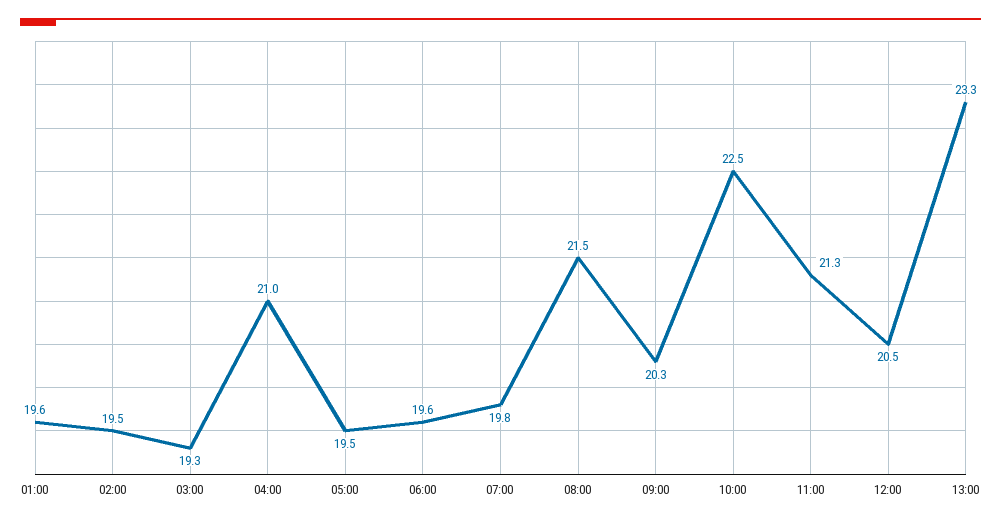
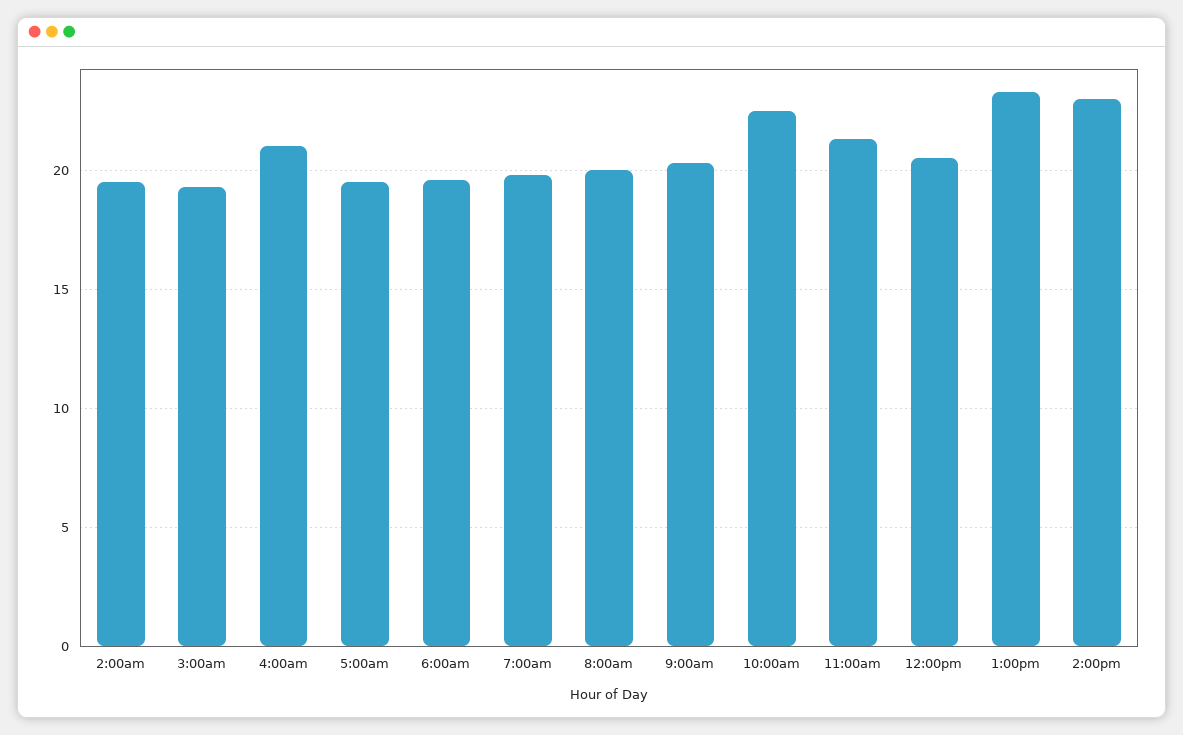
01:00: 19.6 -> none
08:00: 21.5 -> 20
2:00pm: none -> 23

